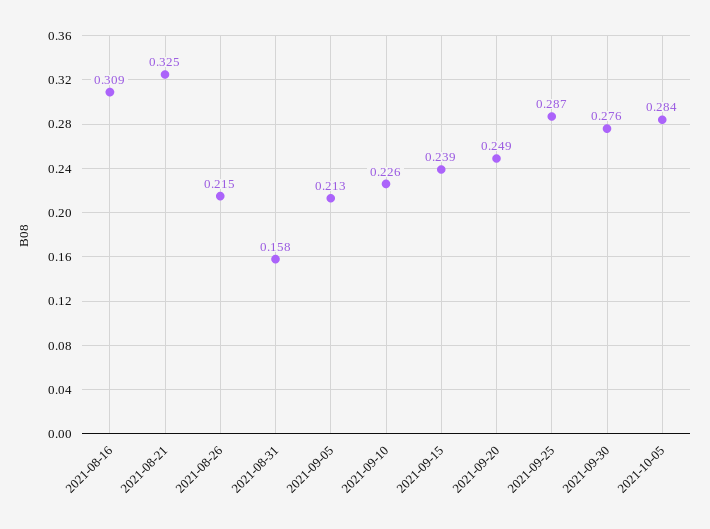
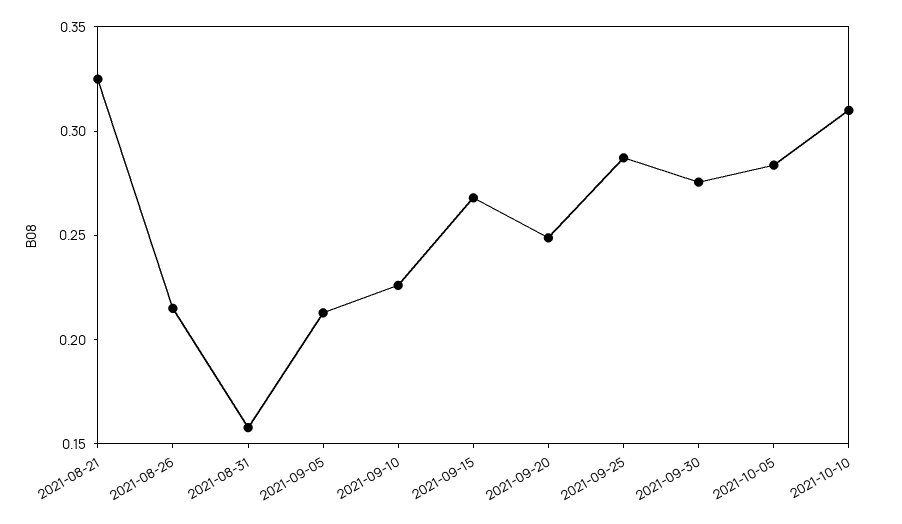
2021-08-16: 0.309 -> none
2021-09-15: 0.239 -> 0.27
2021-10-10: none -> 0.31

